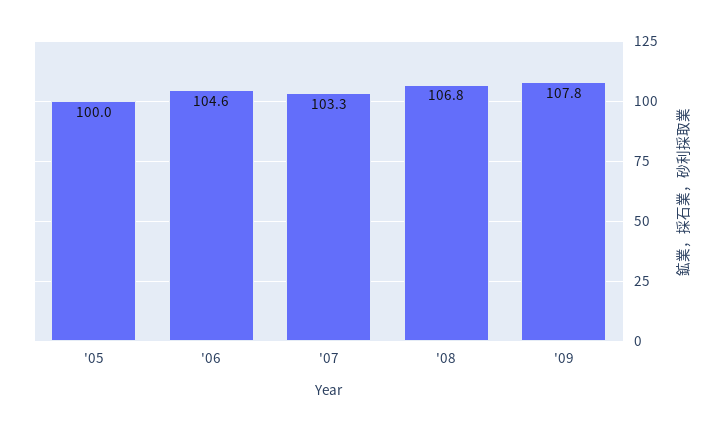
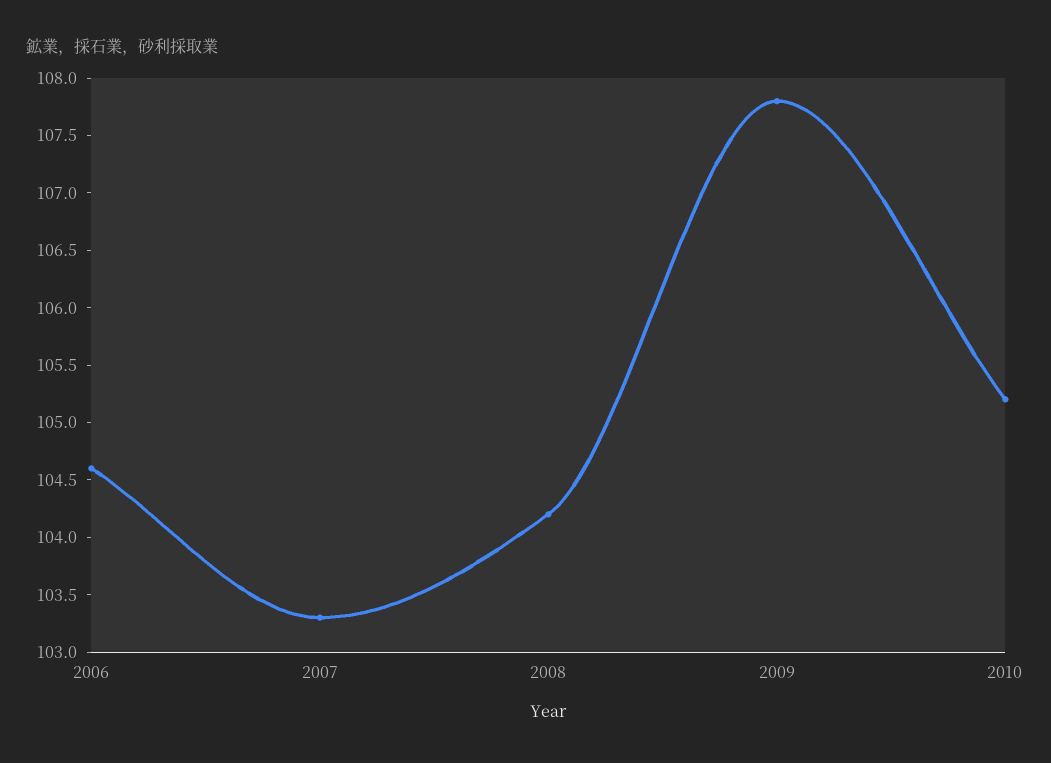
'05: 100 -> none
'08: 106.8 -> 104.2
2010: none -> 105.2

